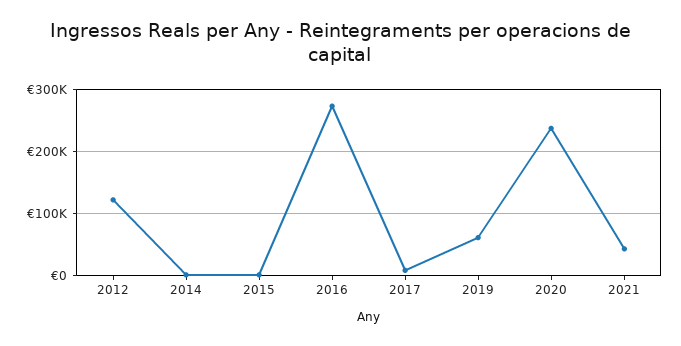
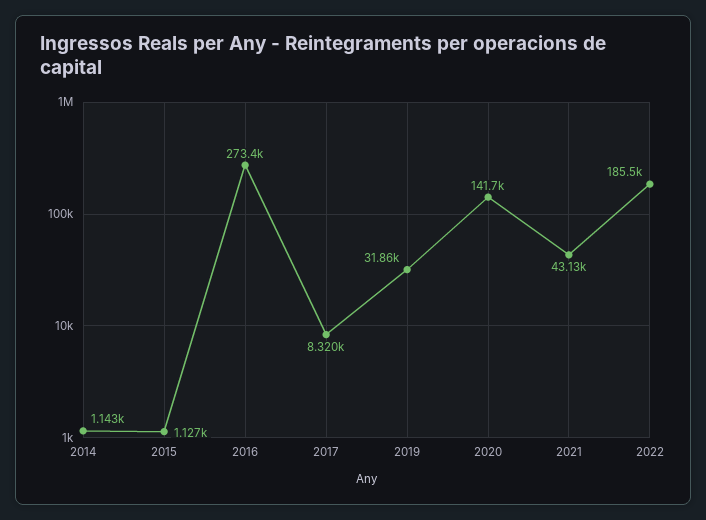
2012: 120000 -> none
2019: 60000 -> 31860
2020: 240000 -> 141700
2022: none -> 185500

